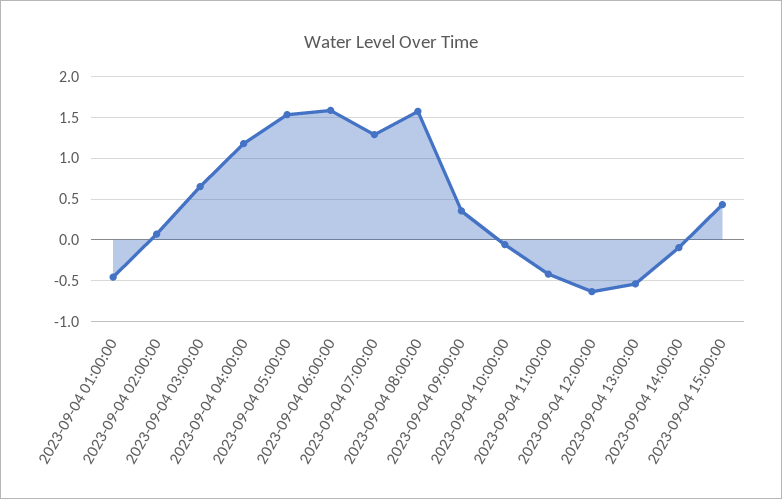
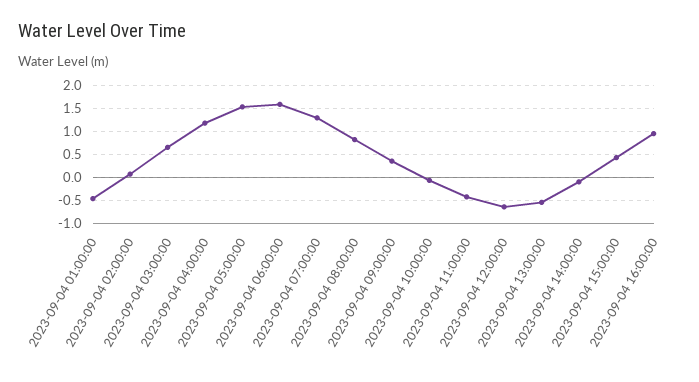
2023-09-04 08:00:00: 1.6 -> 0.75
2023-09-04 16:00:00: none -> 1

